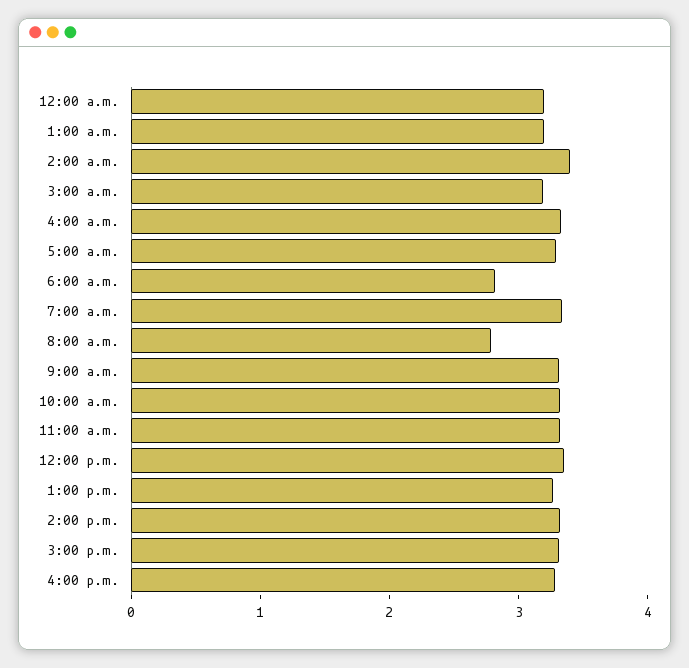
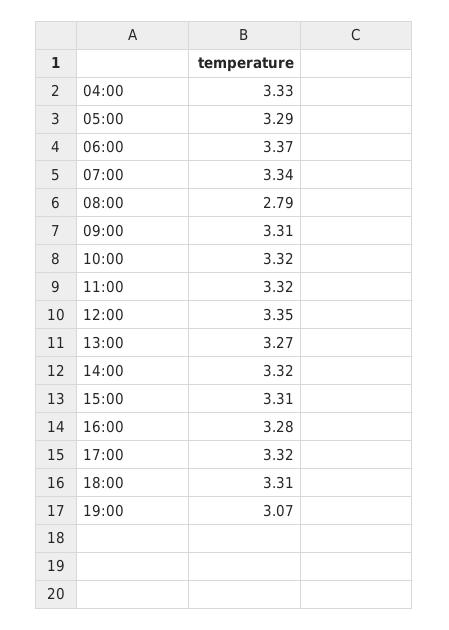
12:00 a.m.: 3.2 -> none
1:00 a.m.: 3.2 -> none
2:00 a.m.: 3.4 -> none
3:00 a.m.: 3.2 -> none
6:00 a.m.: 2.8 -> 3.37
17:00: none -> 3.32
18:00: none -> 3.31
19:00: none -> 3.07

